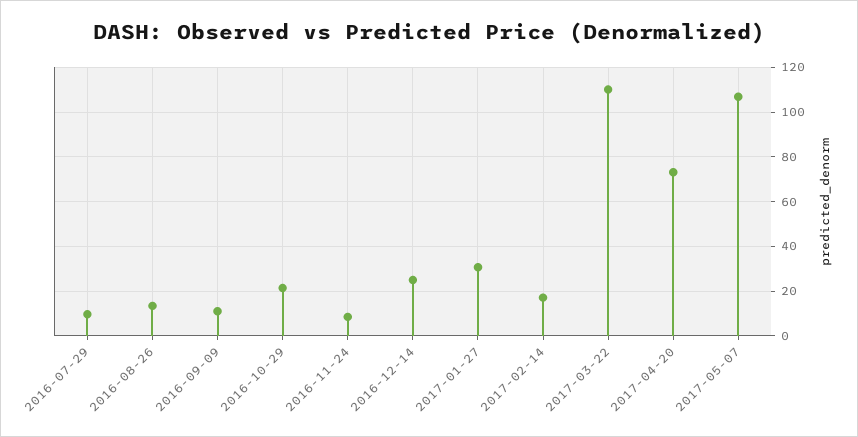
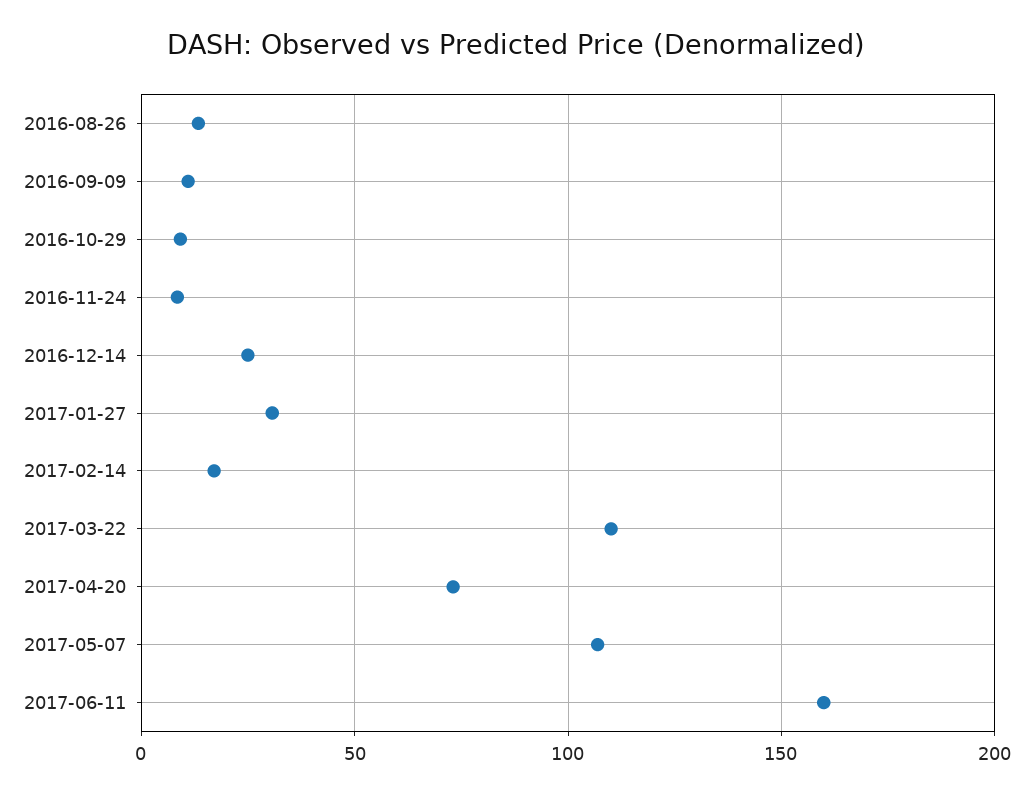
2016-07-29: 10 -> none
2016-10-29: 20 -> 10
2017-06-11: none -> 160

